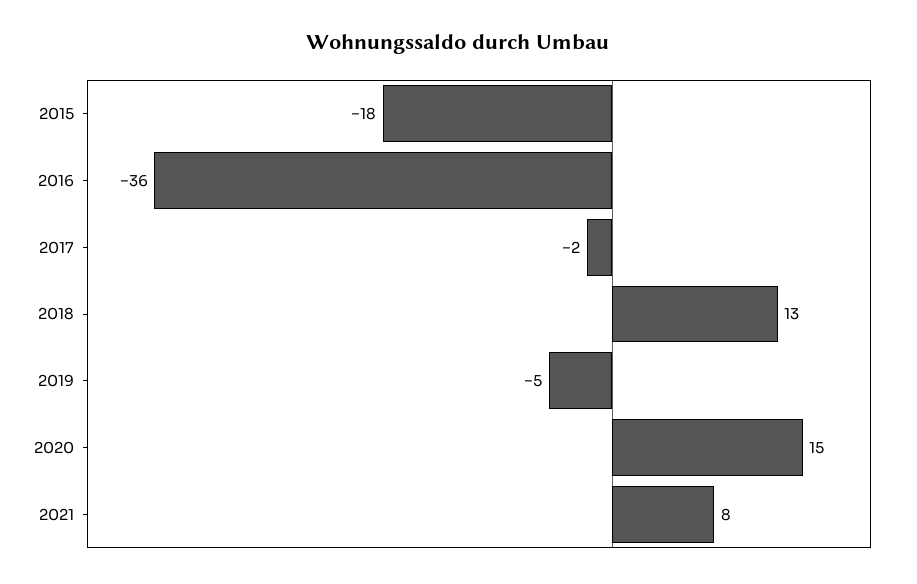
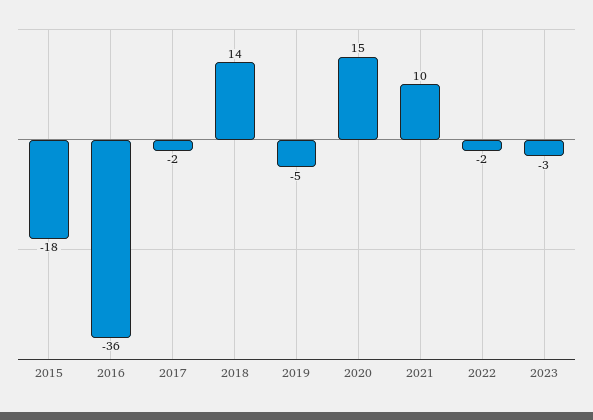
2018: 13 -> 14
2021: 8 -> 10
2022: none -> -2
2023: none -> -3

